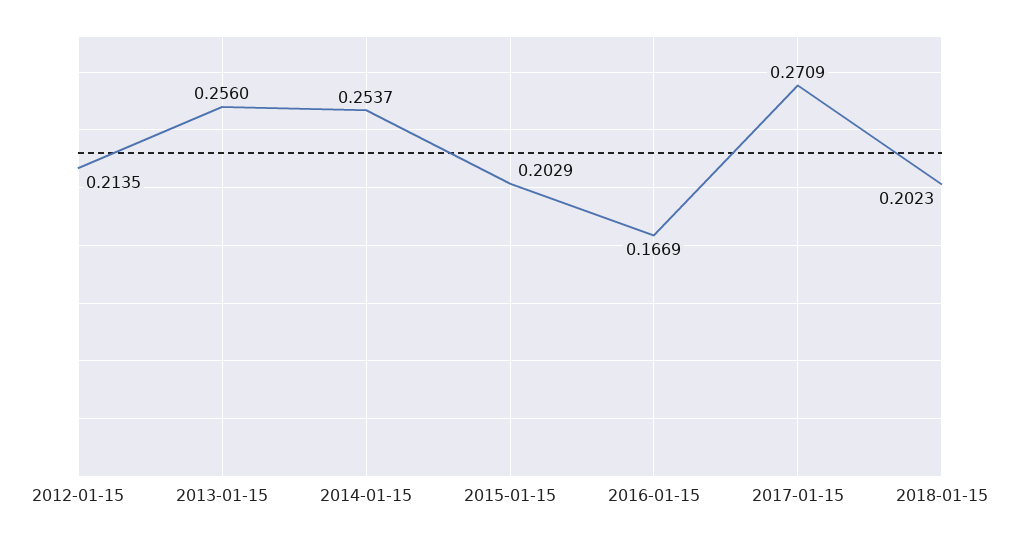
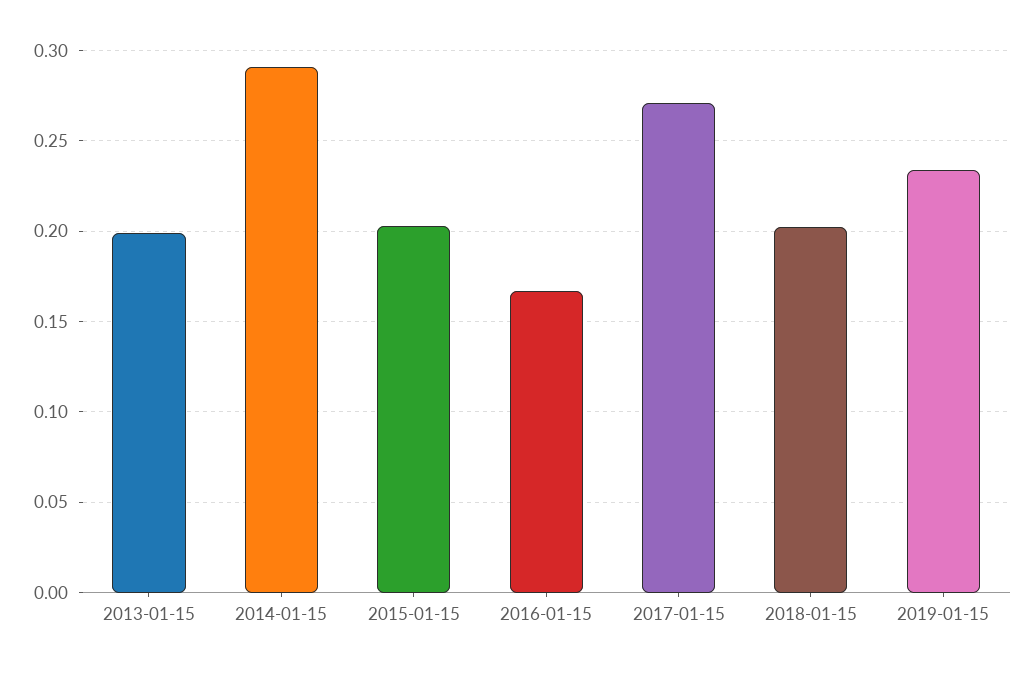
2012-01-15: 0.2135 -> none
2013-01-15: 0.256 -> 0.2
2014-01-15: 0.2537 -> 0.29
2019-01-15: none -> 0.235

